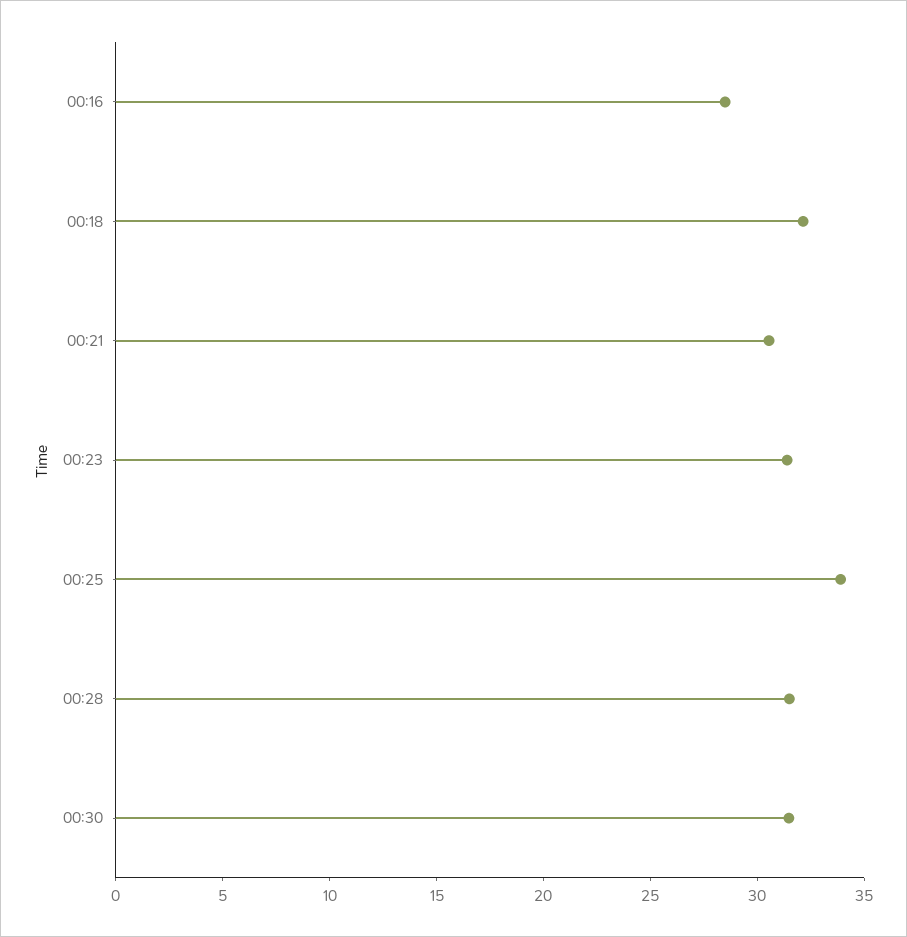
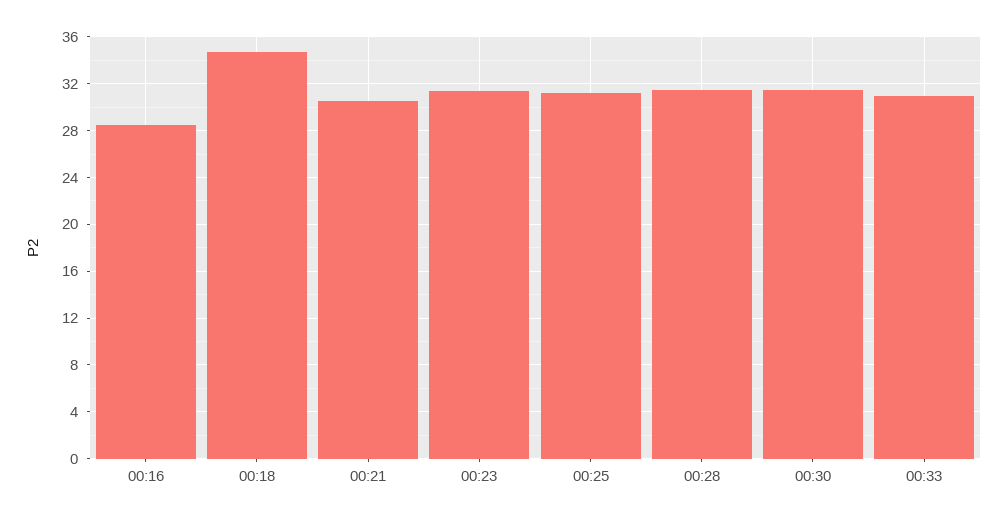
00:18: 32 -> 35
00:25: 34 -> 31
00:33: none -> 31

